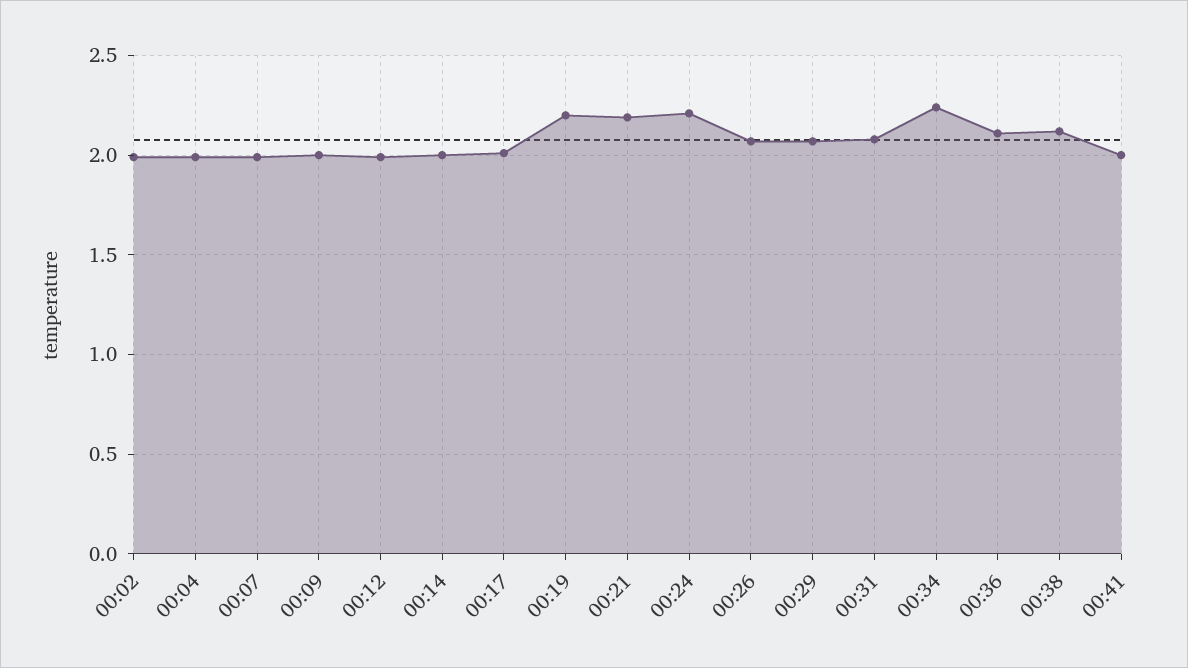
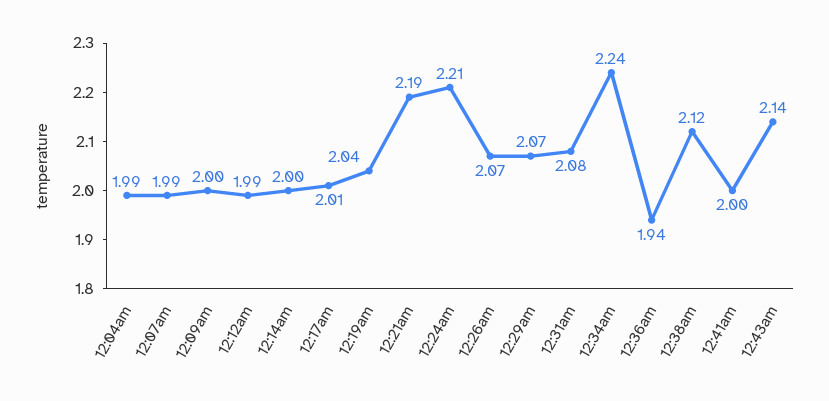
00:02: 2 -> none
00:19: 2.2 -> 2.04
00:36: 2.1 -> 1.94
12:43am: none -> 2.14

